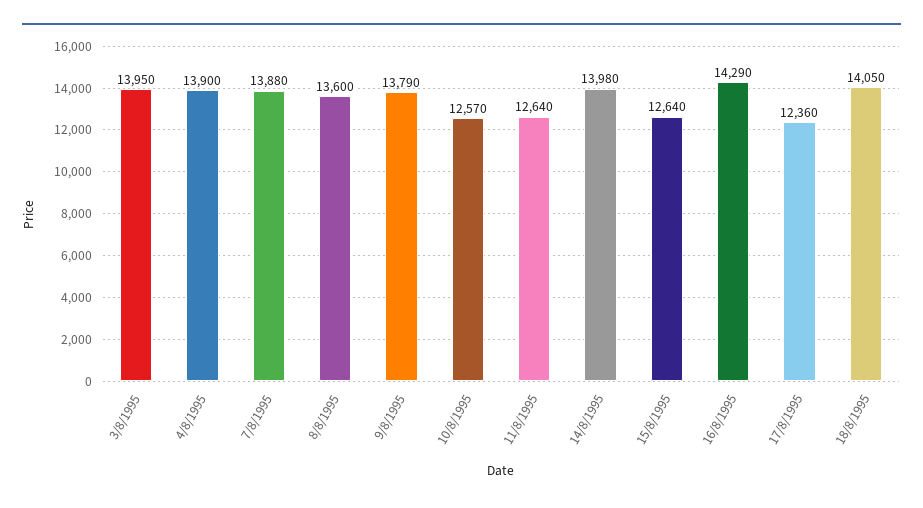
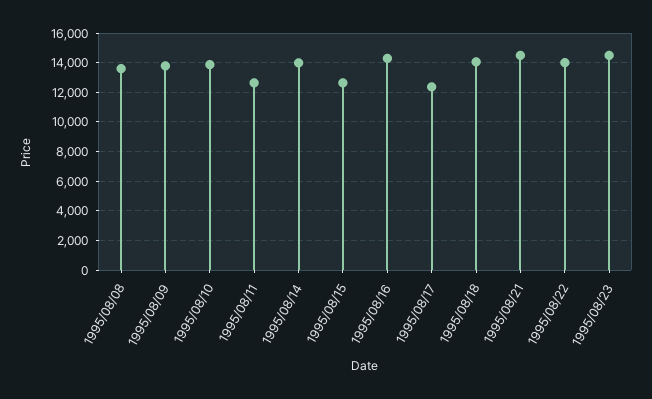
3/8/1995: 13950 -> none
4/8/1995: 13900 -> none
7/8/1995: 13880 -> none
10/8/1995: 12570 -> 14000
1995/08/21: none -> 14500
1995/08/22: none -> 14000
1995/08/23: none -> 14500

